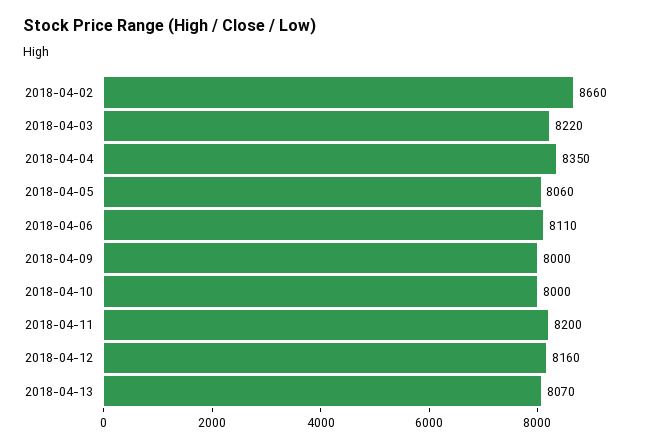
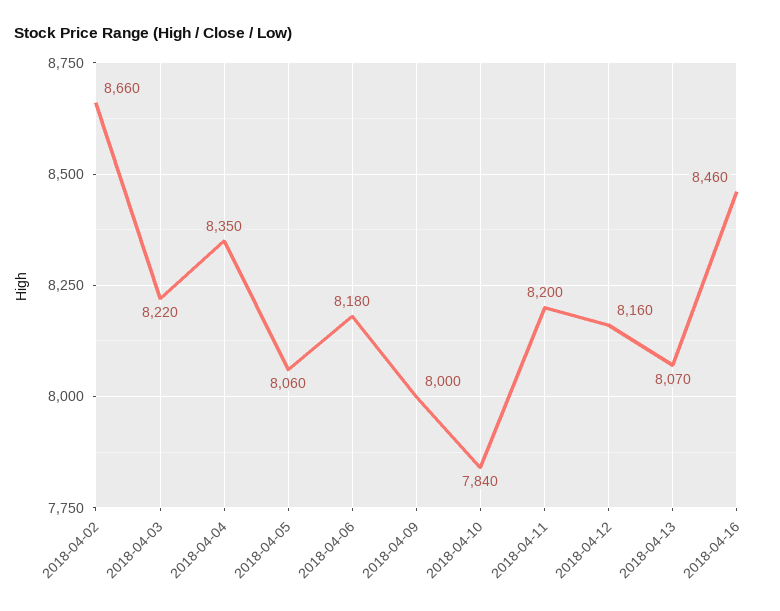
2018-04-06: 8110 -> 8180
2018-04-10: 8000 -> 7840
2018-04-16: none -> 8460

